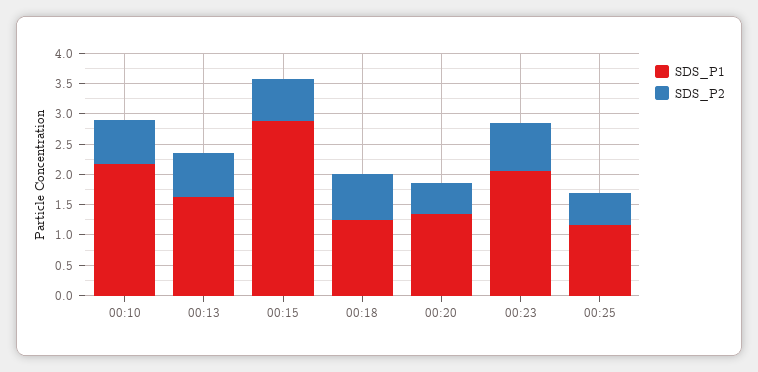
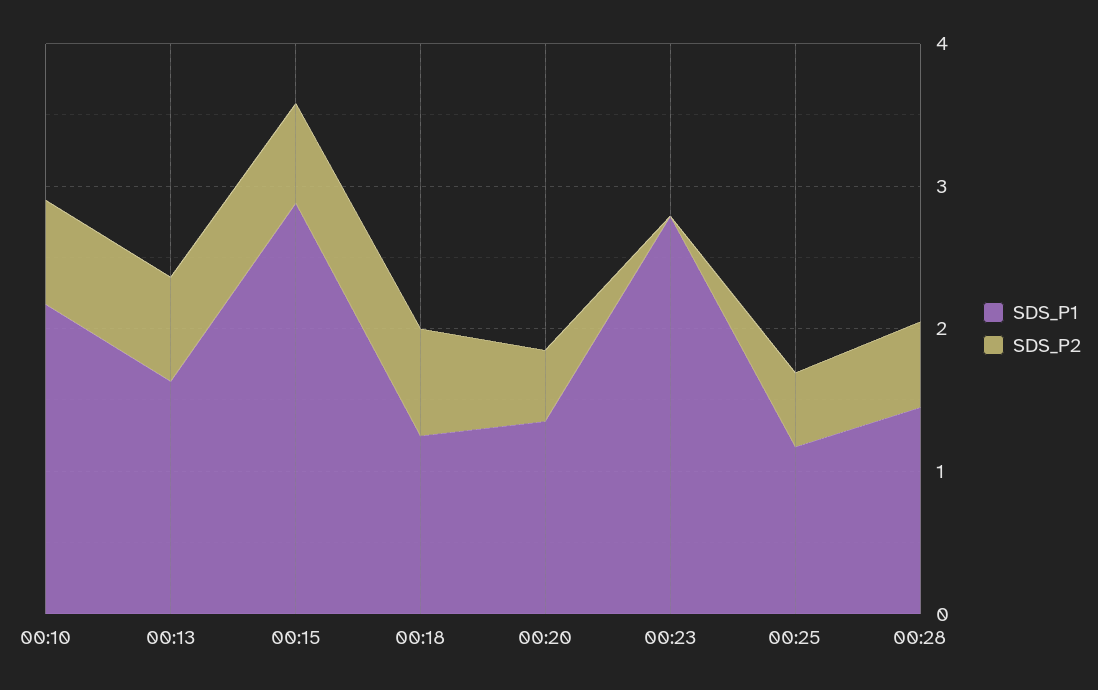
SDS_P1, 00:23: 2 -> 2.8
SDS_P2, 00:23: 0.75 -> 0
SDS_P1, 00:28: none -> 1.4
SDS_P2, 00:28: none -> 0.6

